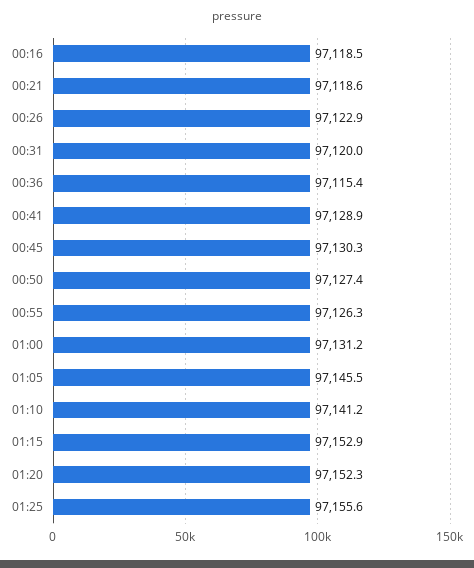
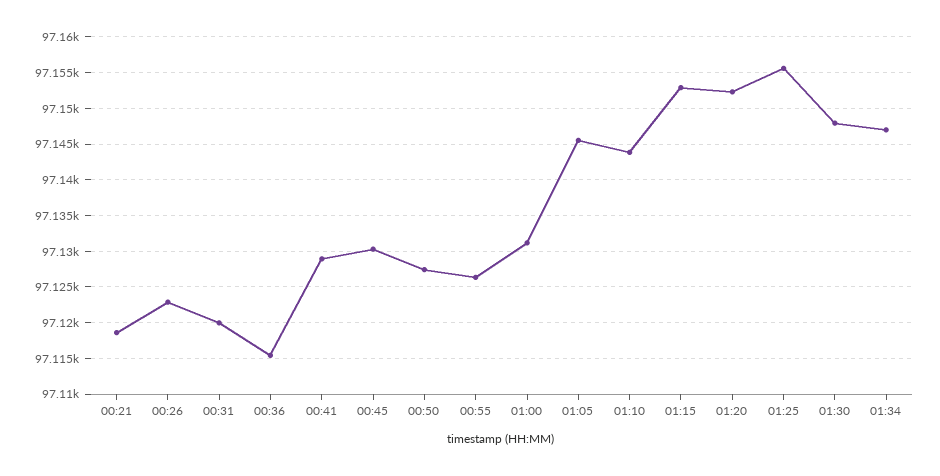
00:16: 97118.5 -> none
01:10: 97141.2 -> 97144
01:30: none -> 97148
01:34: none -> 97147

